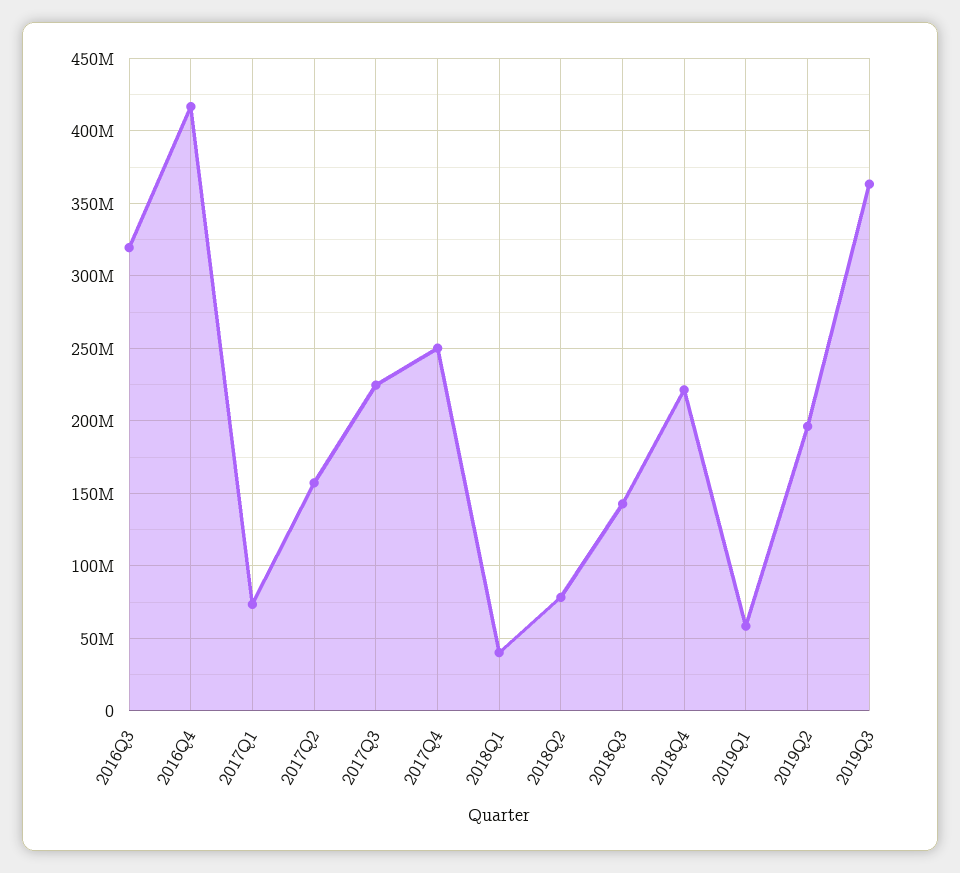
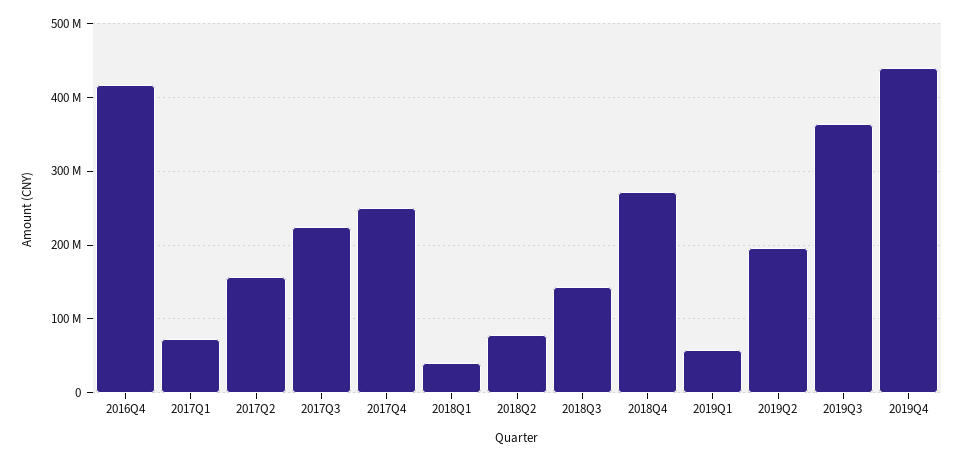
2016Q3: 320000000 -> none
2018Q4: 220000000 -> 270000000
2019Q4: none -> 440000000

